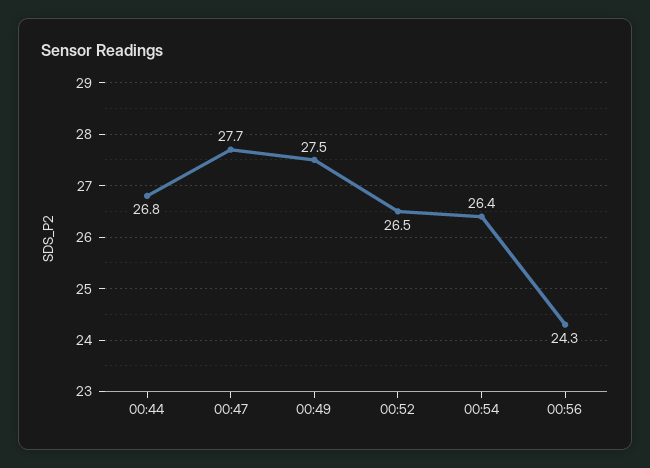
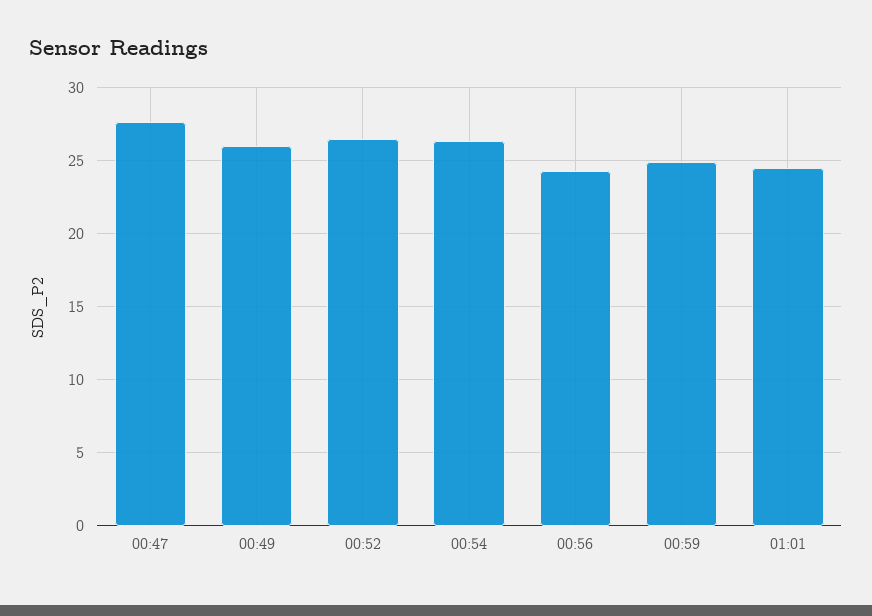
00:44: 26.8 -> none
00:49: 27.5 -> 26
00:59: none -> 25
01:01: none -> 24.5

